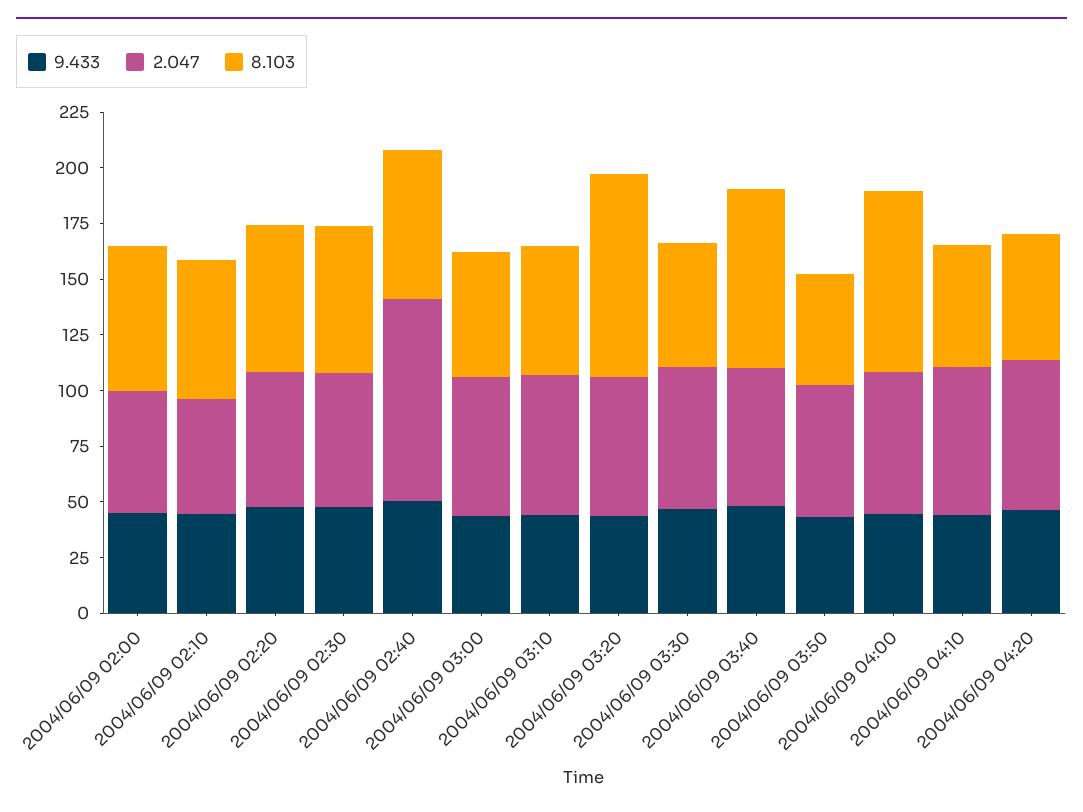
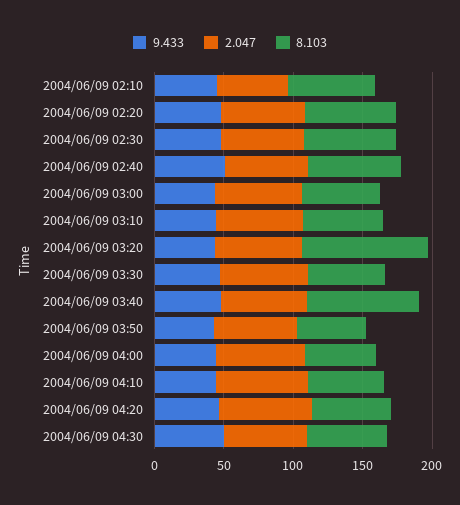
9.433, 2004/06/09 02:00: 45 -> none
2.047, 2004/06/09 02:00: 55 -> none
8.103, 2004/06/09 02:00: 65 -> none
2.047, 2004/06/09 02:40: 90 -> 60
8.103, 2004/06/09 04:00: 80 -> 50
9.433, 2004/06/09 04:30: none -> 50
2.047, 2004/06/09 04:30: none -> 60
8.103, 2004/06/09 04:30: none -> 60

